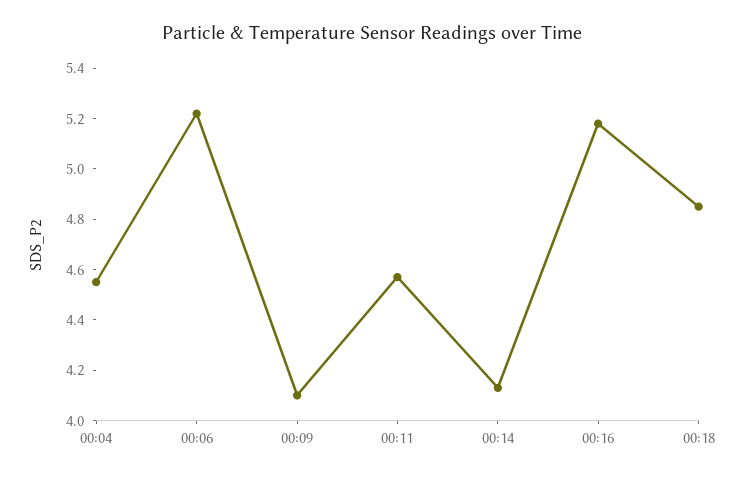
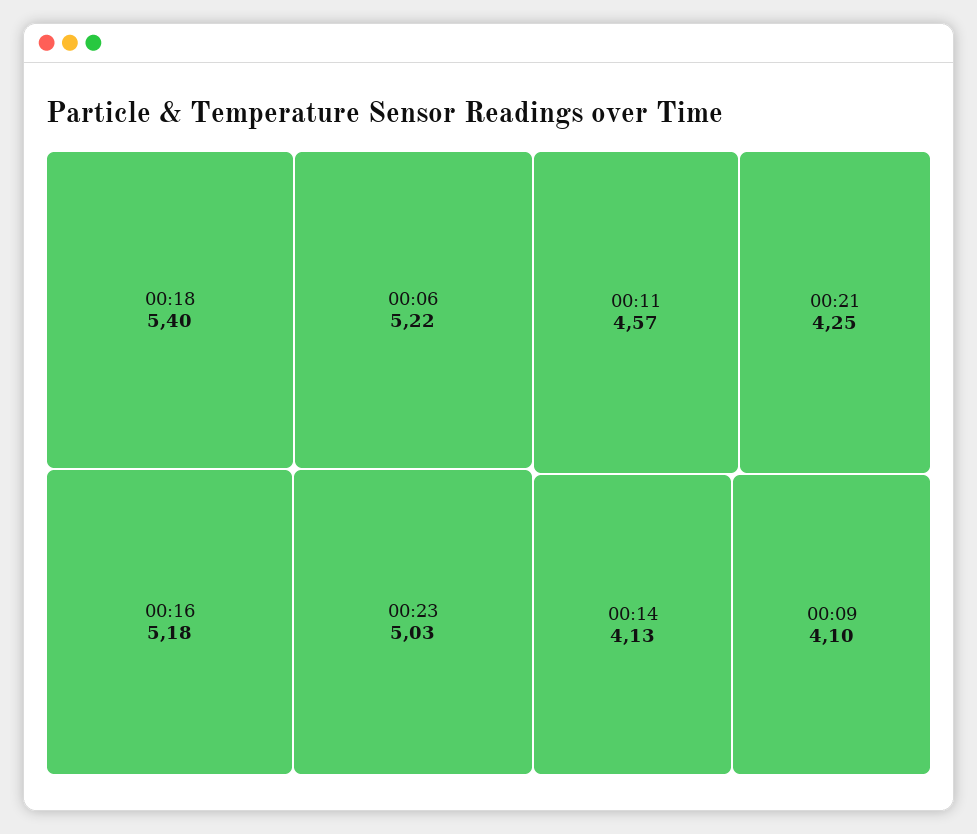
00:04: 4.55 -> none
00:18: 4.85 -> 5.4
00:23: none -> 5.03
00:21: none -> 4.25

